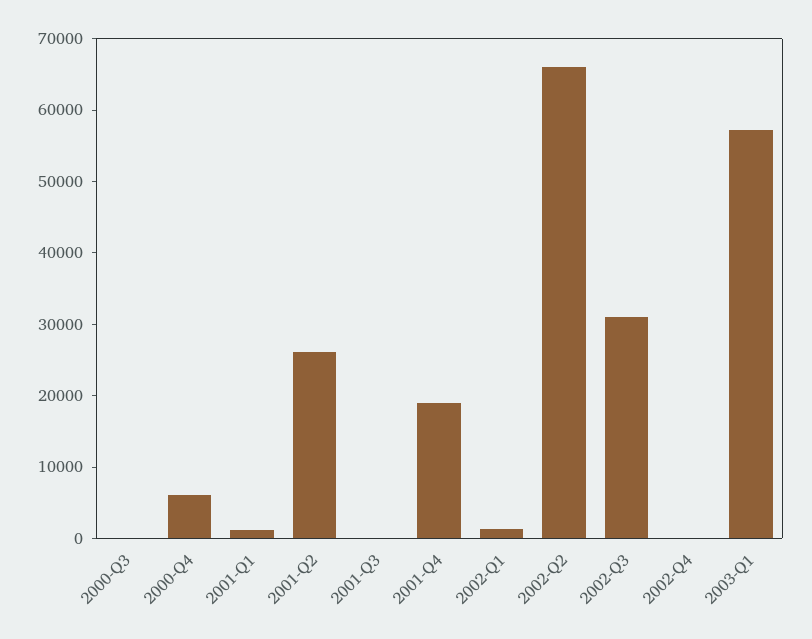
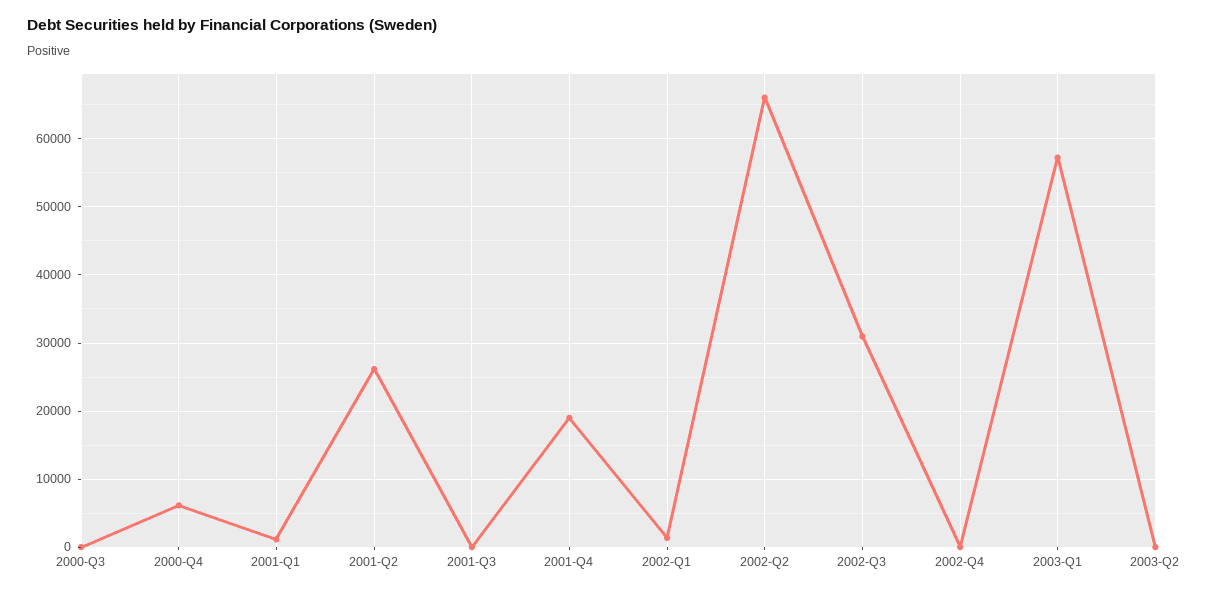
2003-Q2: none -> 0

